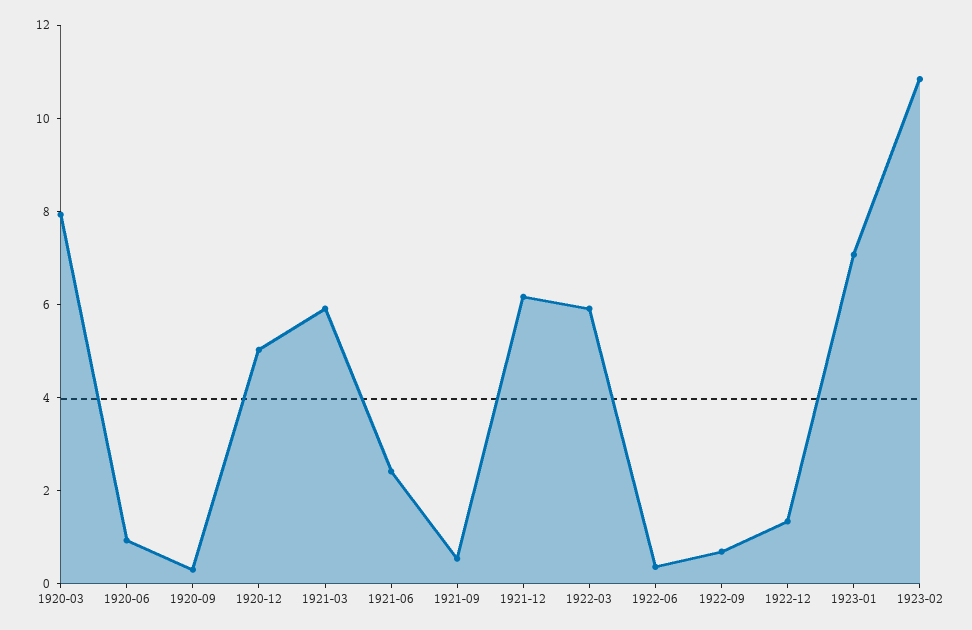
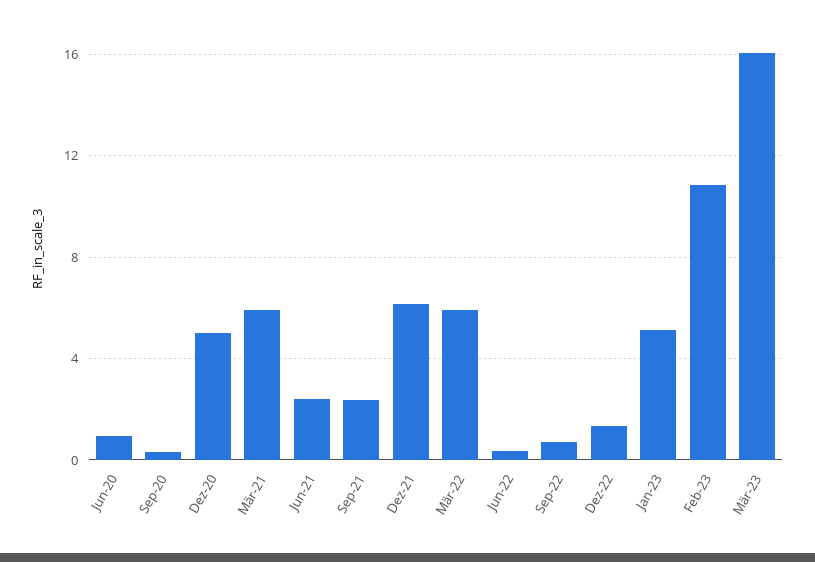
1920-03: 8 -> none
1921-09: 0.5 -> 2.5
1923-01: 7 -> 5
Mär-23: none -> 16

